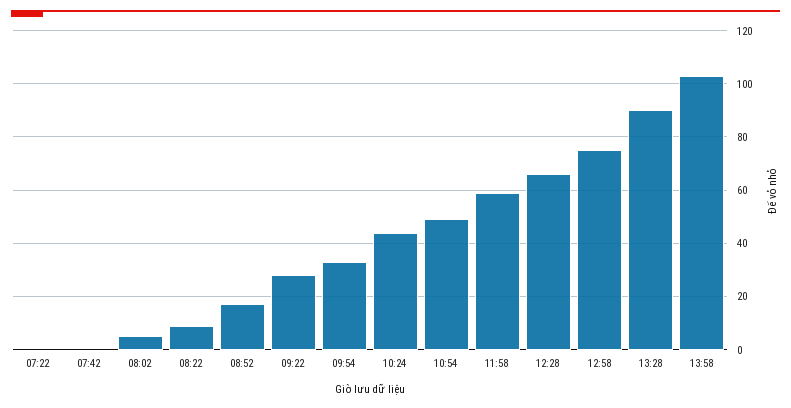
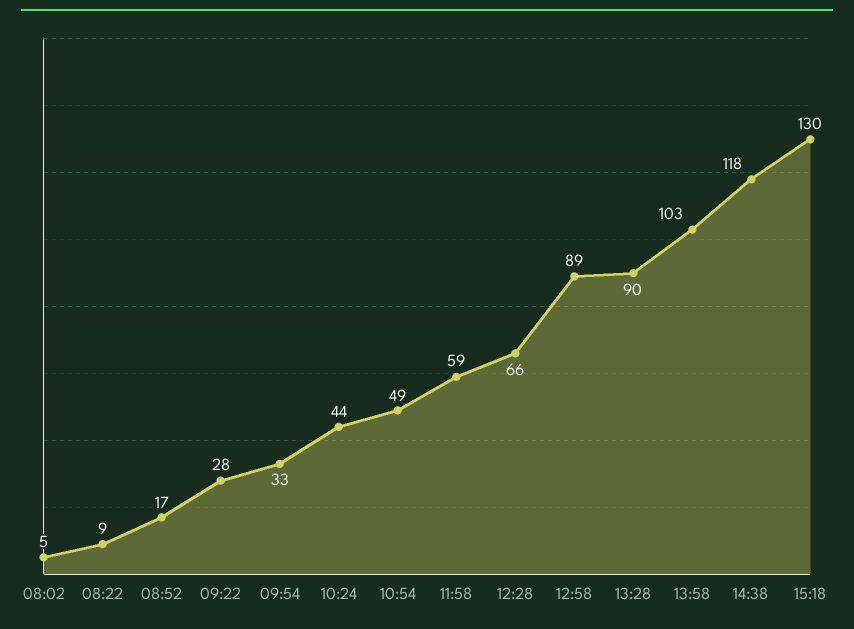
07:22: 0 -> none
07:42: 0 -> none
12:58: 75 -> 89
14:38: none -> 118
15:18: none -> 130

